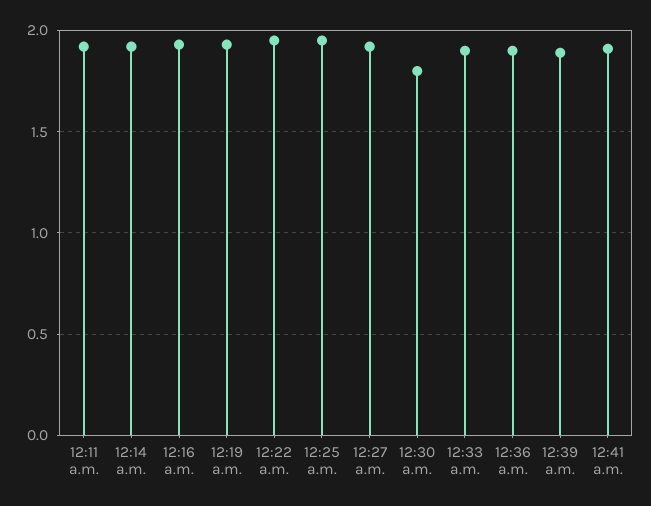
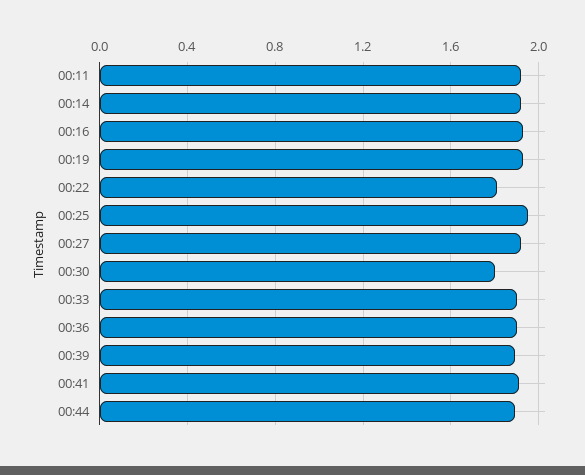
12:22 a.m.: 1.95 -> 1.8
00:44: none -> 1.9

